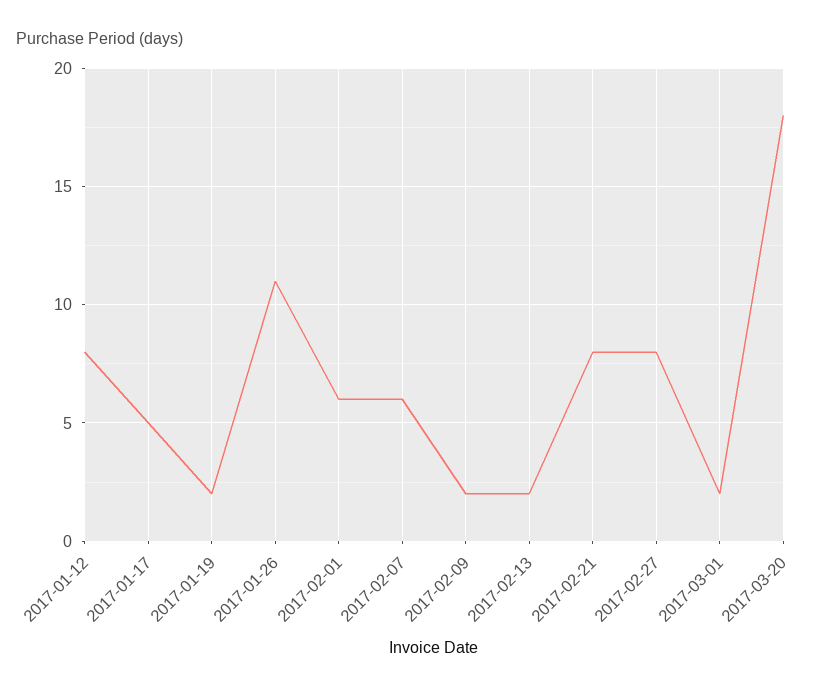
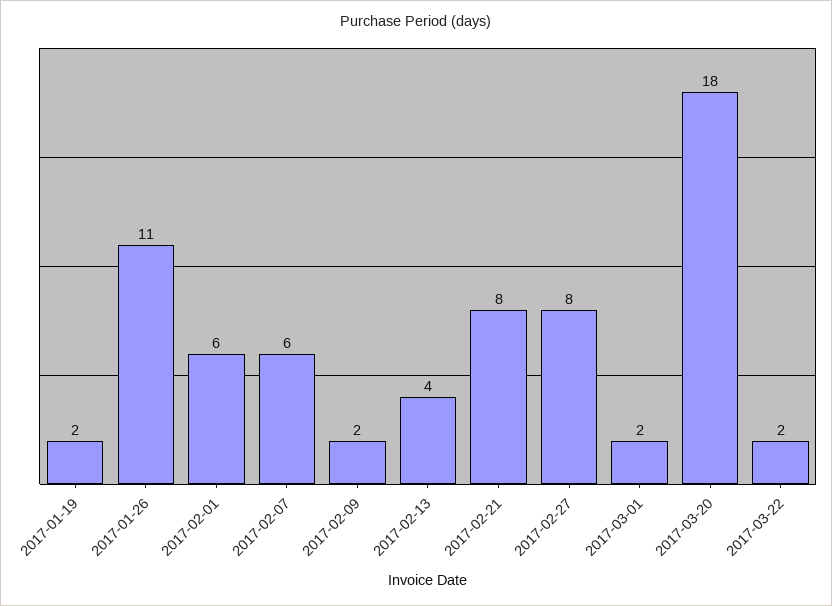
2017-01-12: 8 -> none
2017-01-17: 5 -> none
2017-02-13: 2 -> 4
2017-03-22: none -> 2

